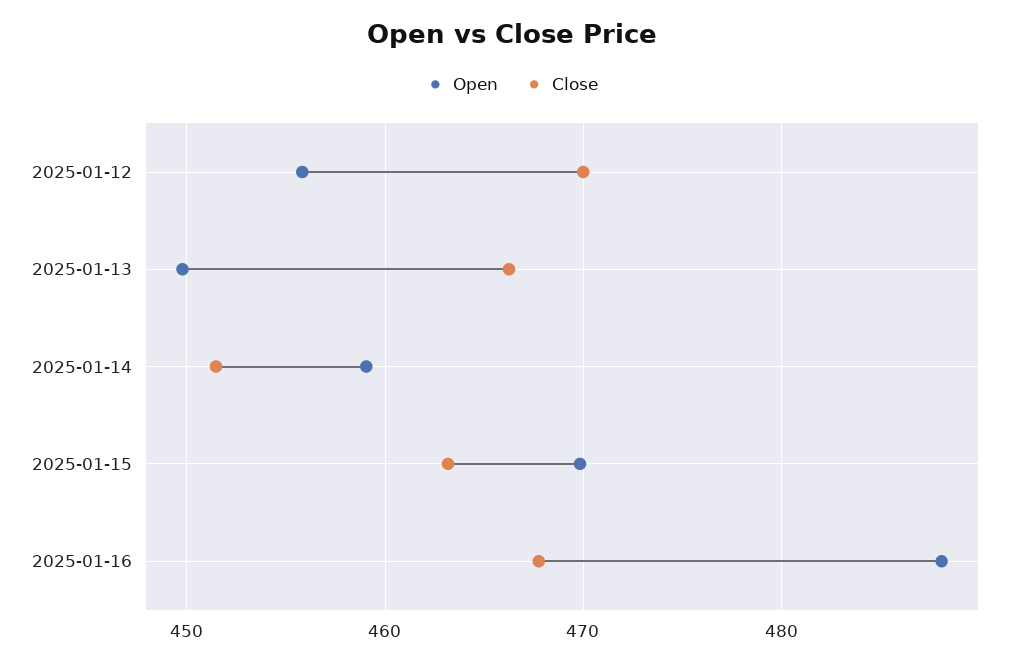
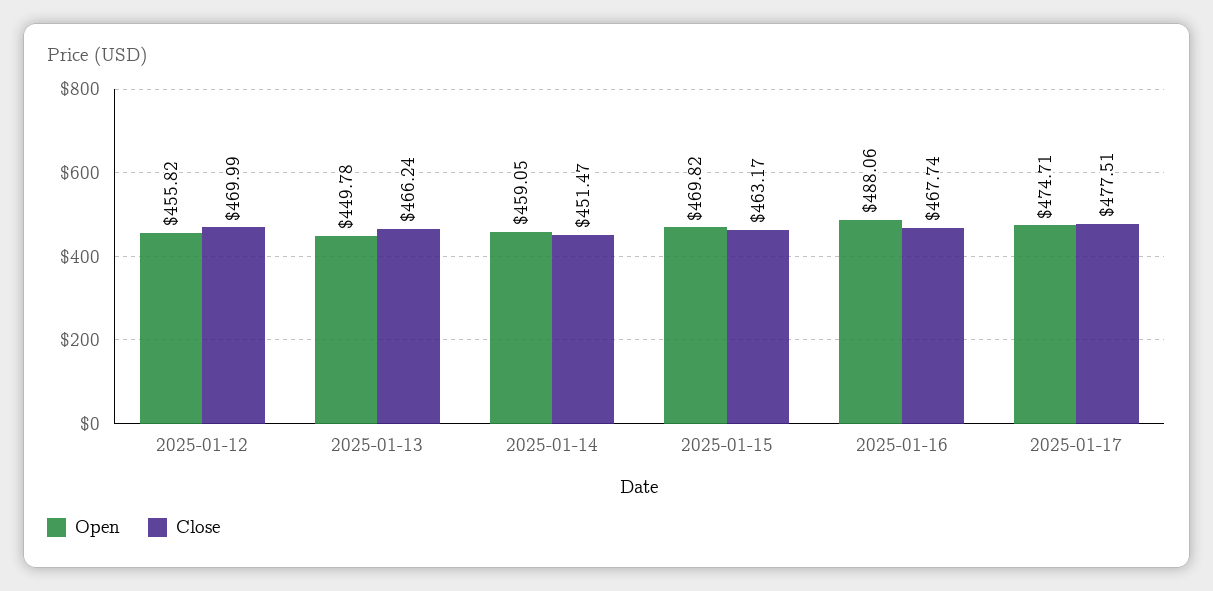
Open, 2025-01-17: none -> 474.71
Close, 2025-01-17: none -> 477.51

